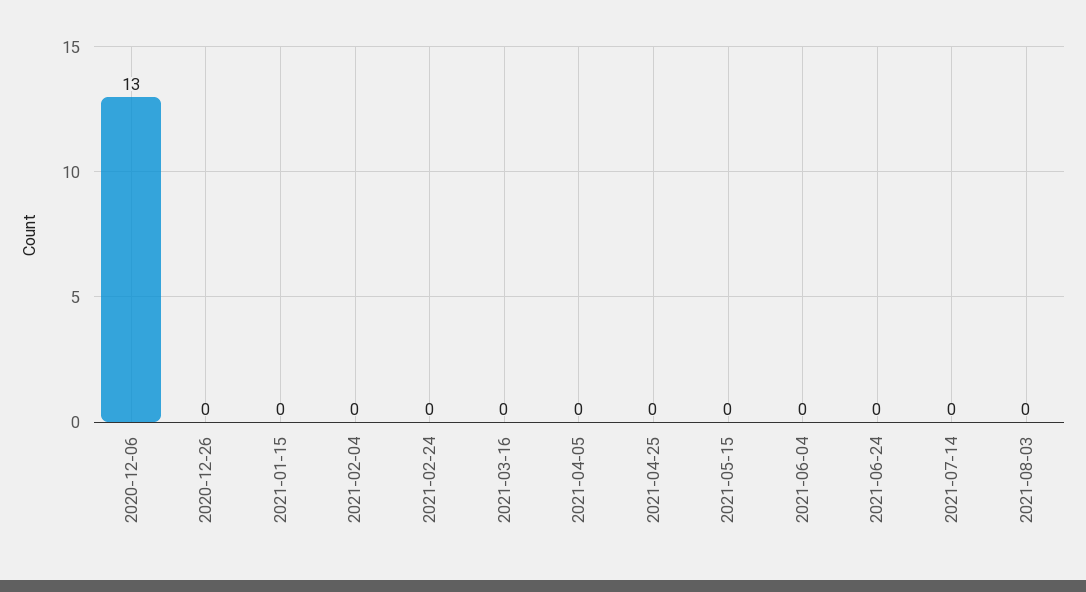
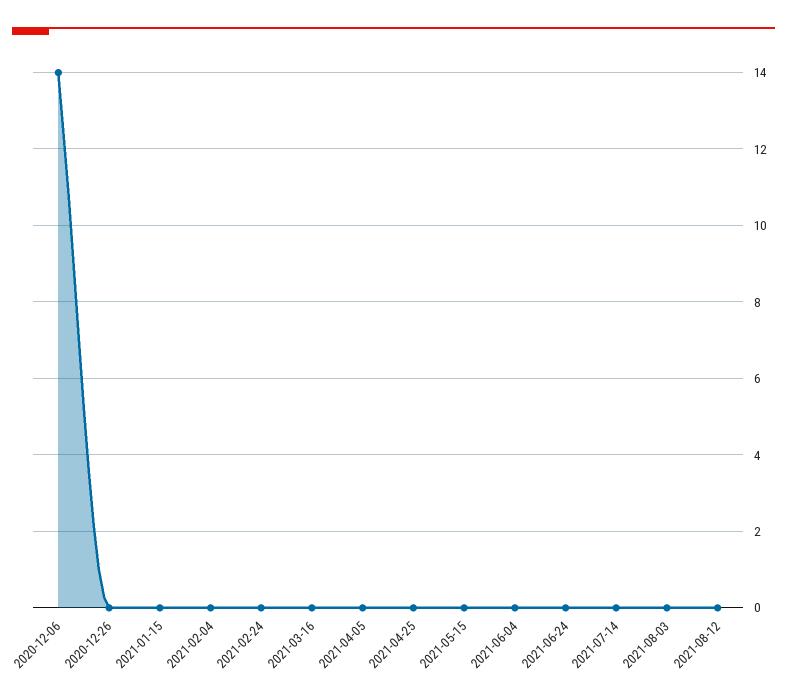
2020-12-06: 13 -> 14
2021-08-12: none -> 0

